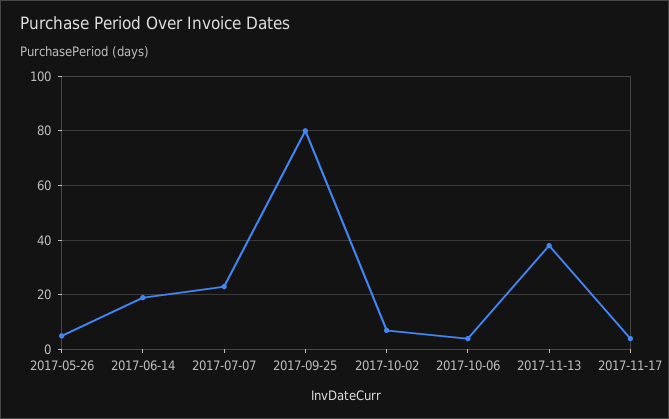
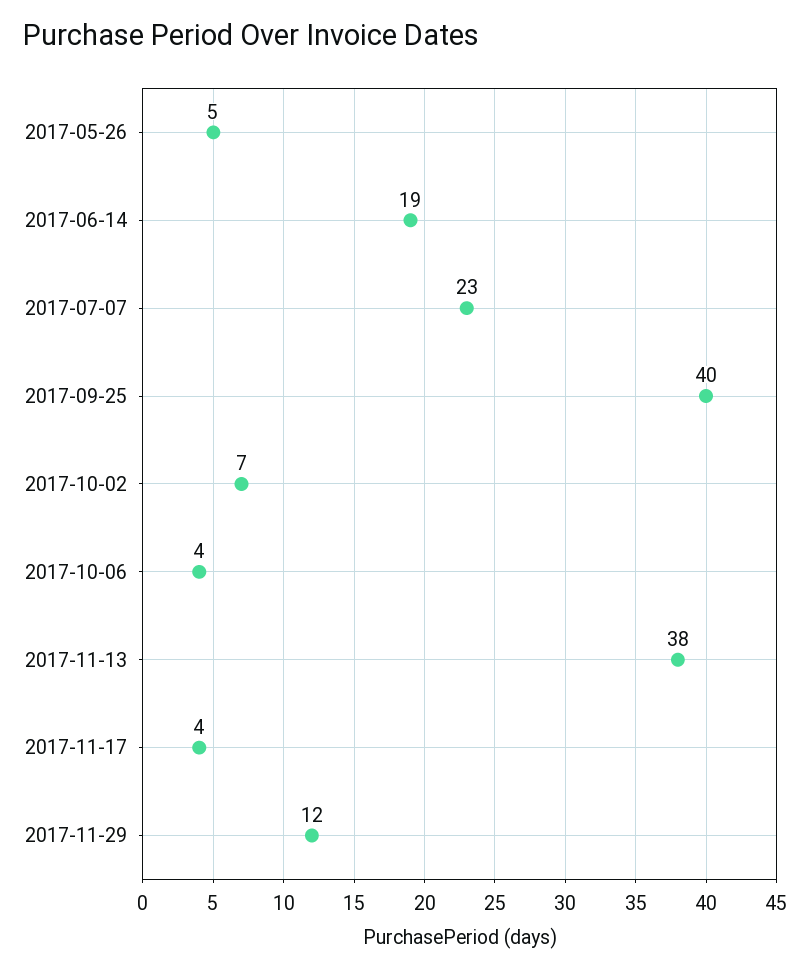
2017-09-25: 80 -> 40
2017-11-29: none -> 12

